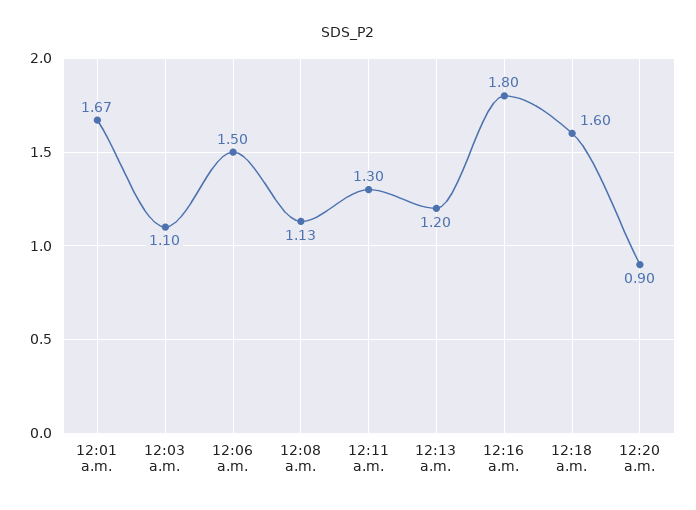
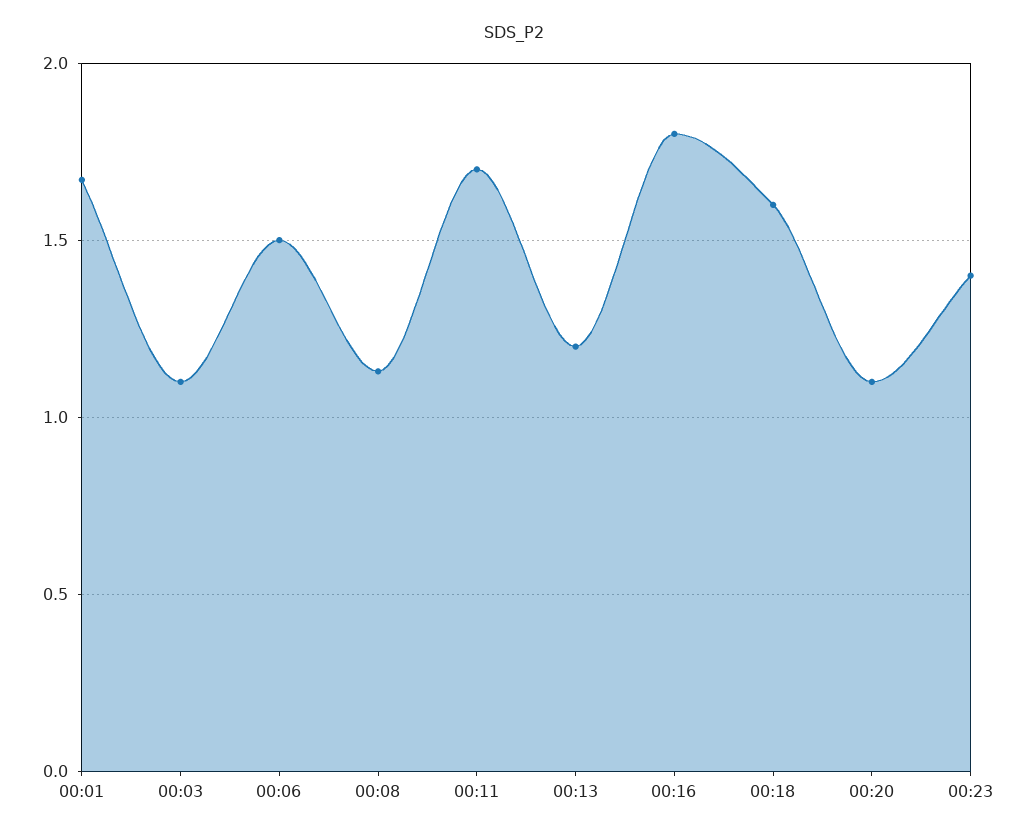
12:11 a.m.: 1.3 -> 1.7
12:20 a.m.: 0.9 -> 1.1
00:23: none -> 1.4

